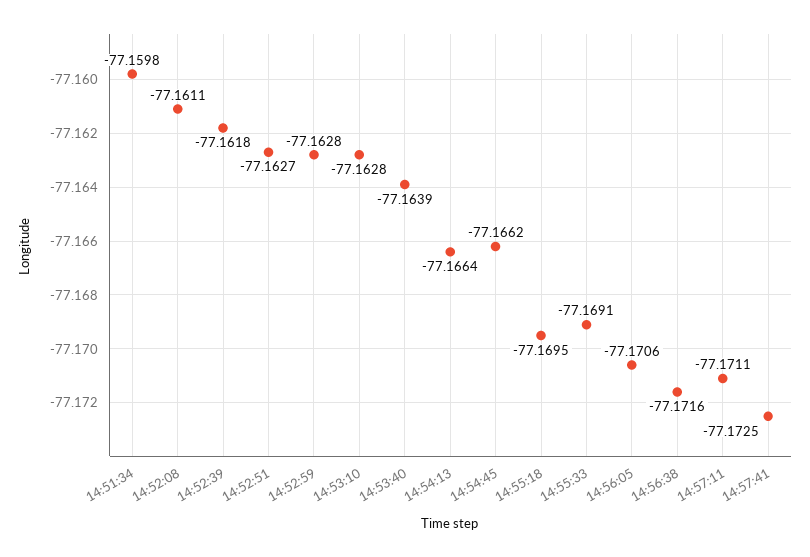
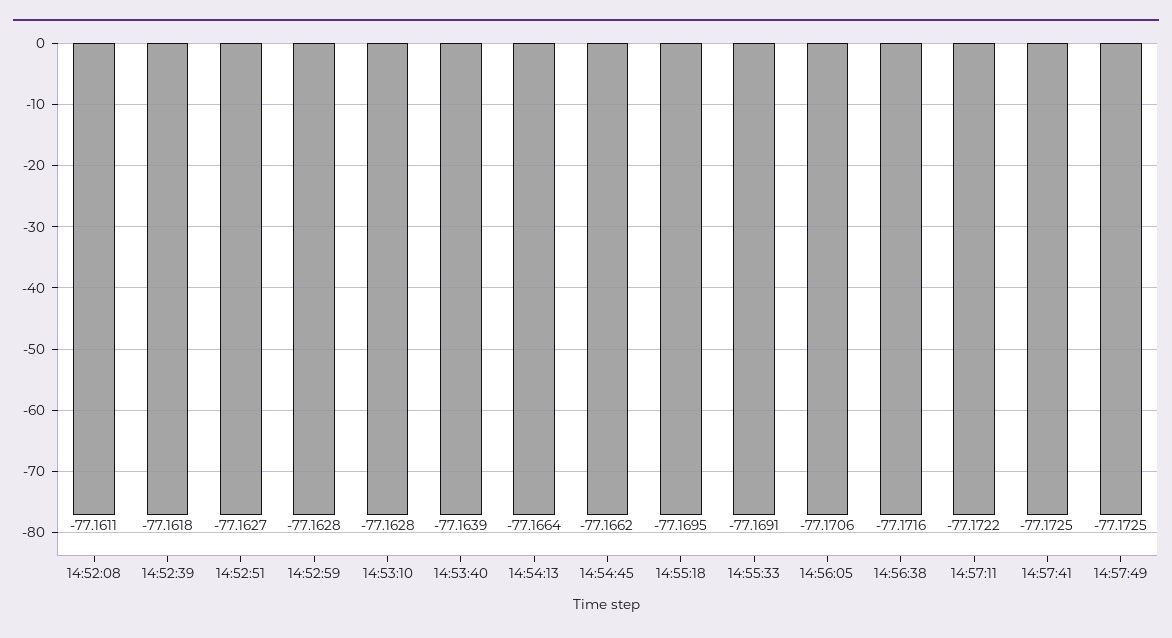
14:51:34: -77.1598 -> none
14:57:11: -77.1711 -> -77.1722
14:57:49: none -> -77.1725

